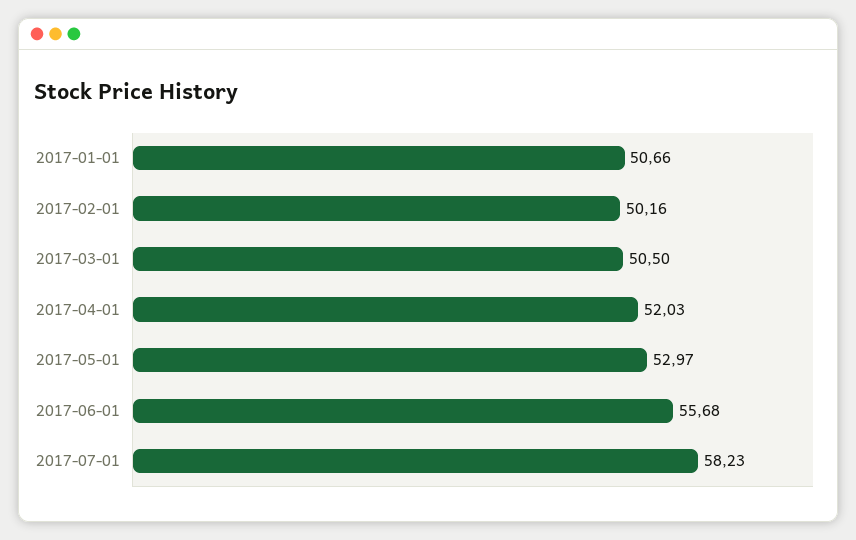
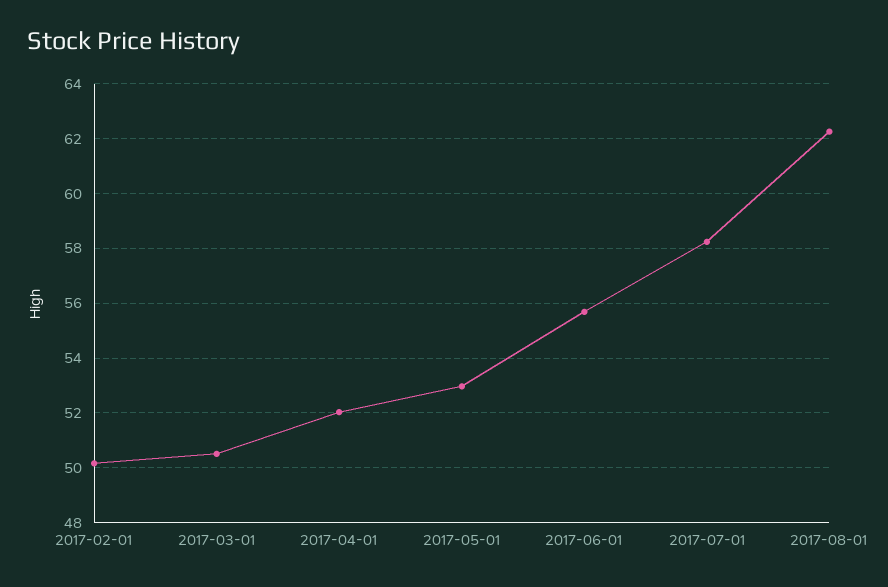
2017-01-01: 50.66 -> none
2017-08-01: none -> 62.25

